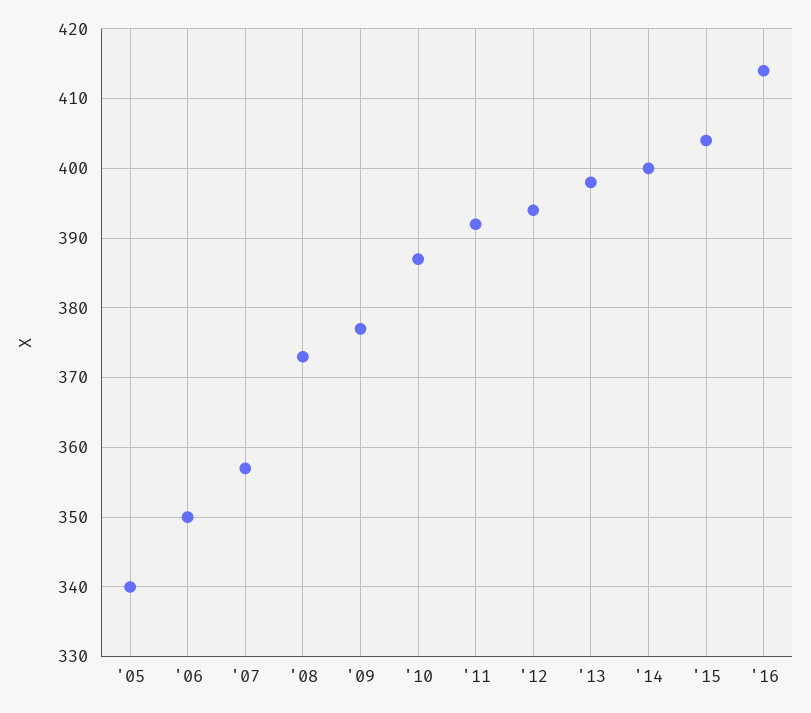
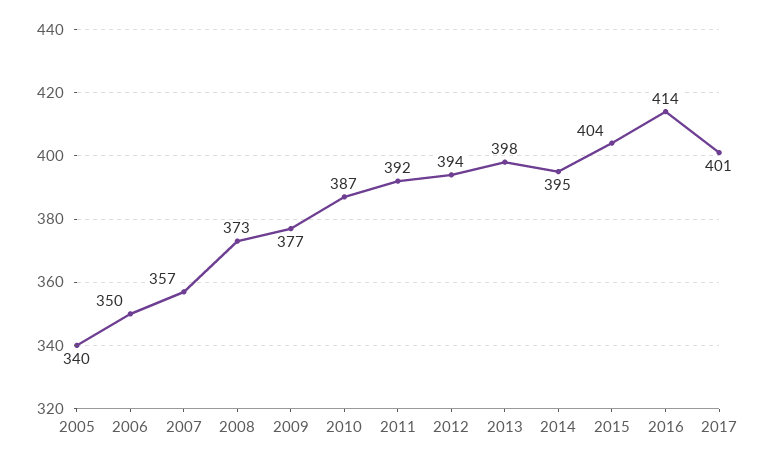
'14: 400 -> 395
2017: none -> 401

